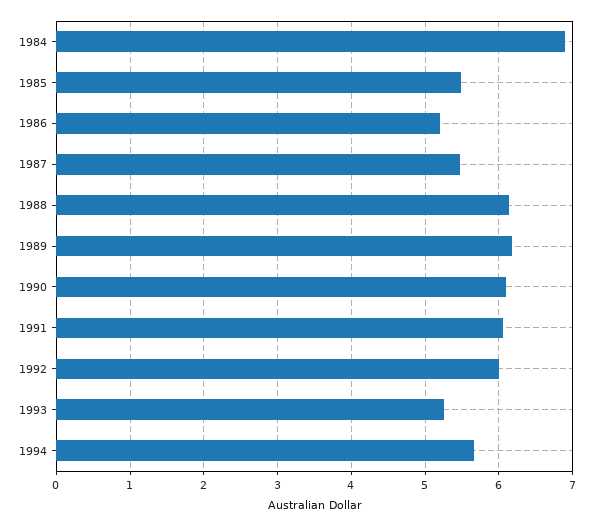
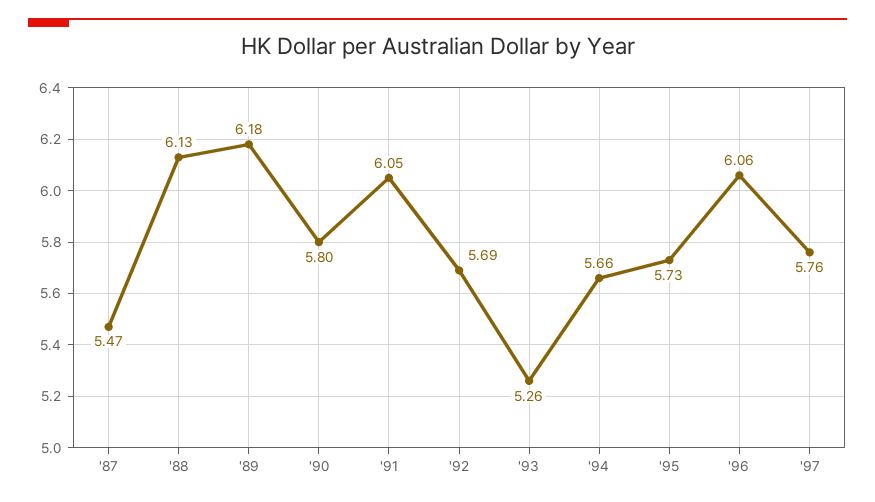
1984: 6.9 -> none
1985: 5.5 -> none
1986: 5.2 -> none
1990: 6.1 -> 5.8
1992: 6 -> 5.69
'95: none -> 5.73
'96: none -> 6.06
'97: none -> 5.76

